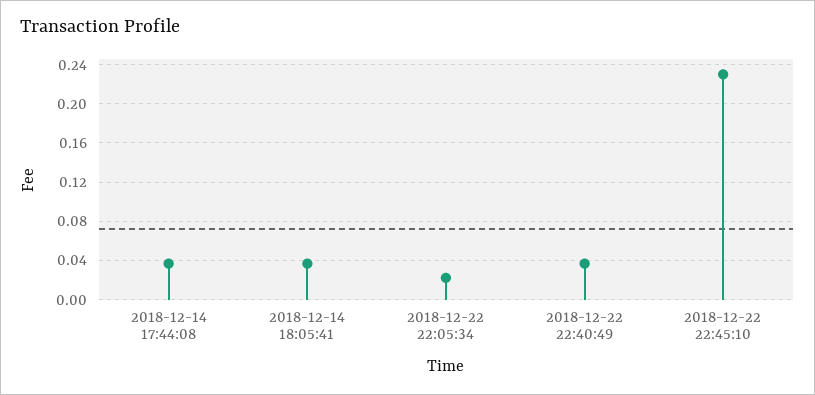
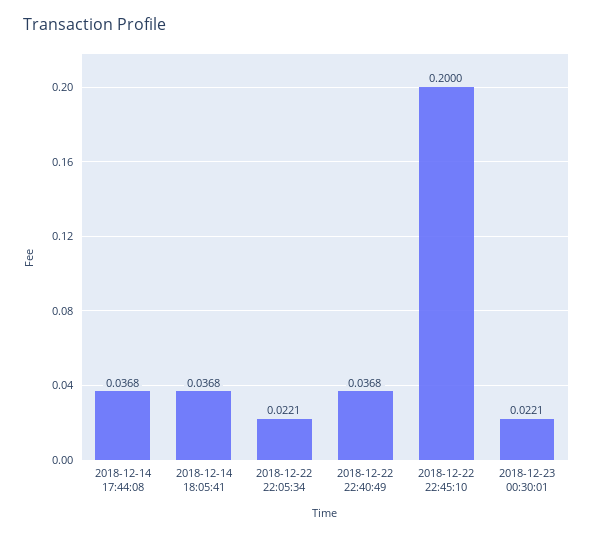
2018-12-22 22:45:10: 0.23 -> 0.2
2018-12-23 00:30:01: none -> 0.0221

